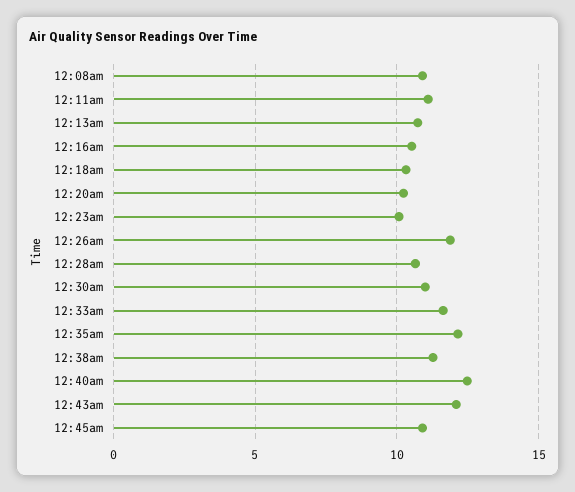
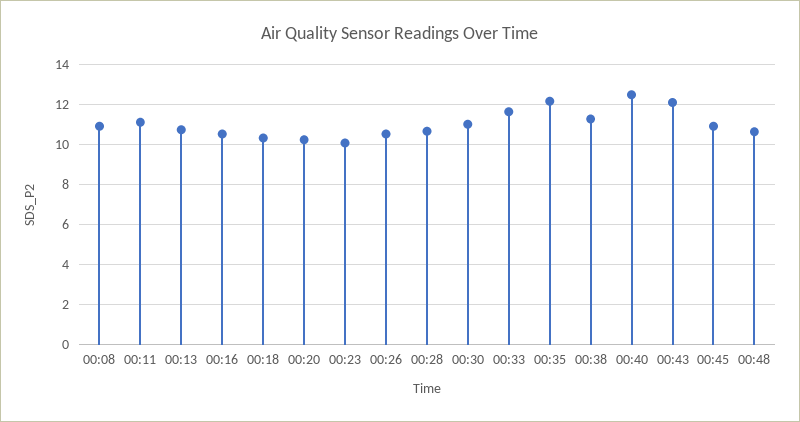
12:26am: 12 -> 10.5
00:48: none -> 10.5

